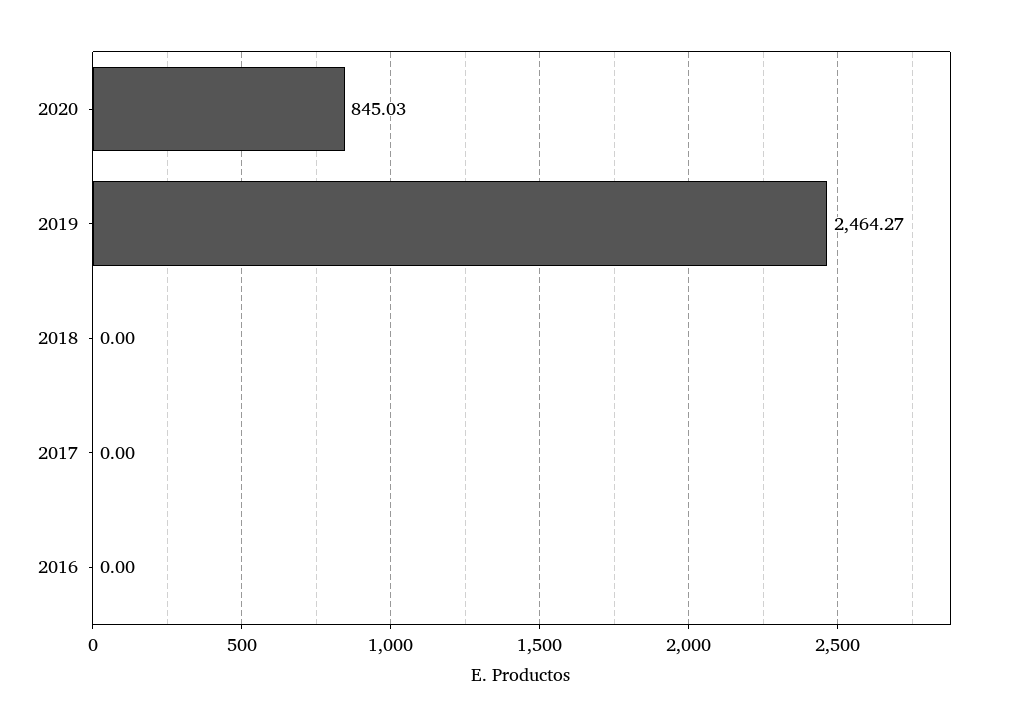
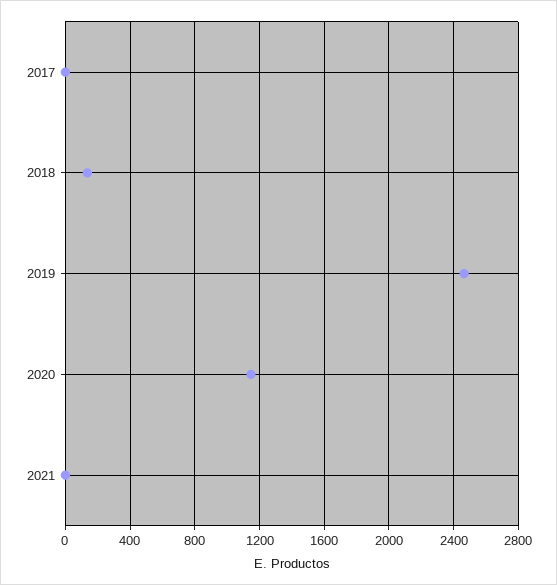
2020: 845.03 -> 1150
2018: 0 -> 150
2016: 0 -> none
2021: none -> 0

